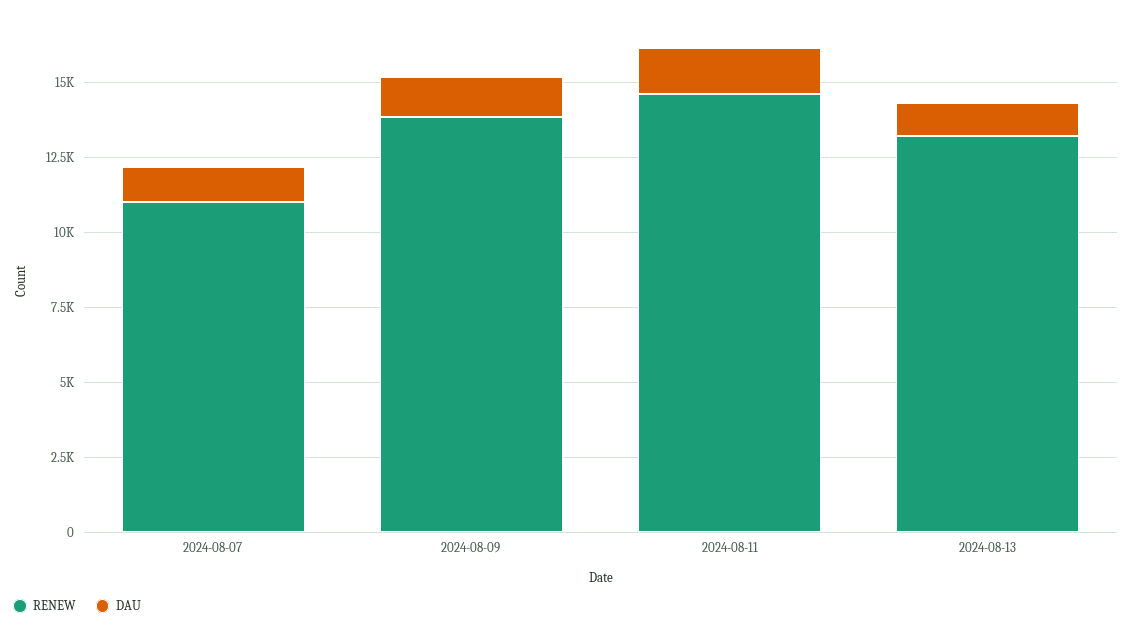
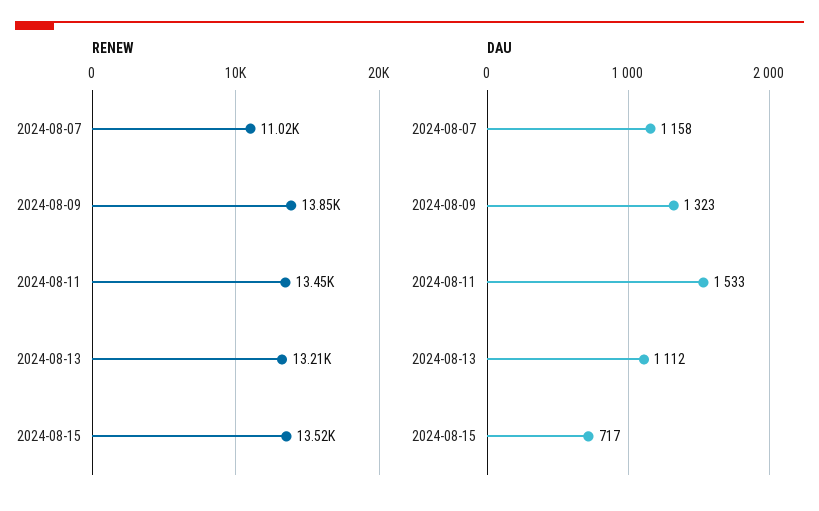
RENEW, 2024-08-11: 14500 -> 13450
RENEW, 2024-08-15: none -> 13520
DAU, 2024-08-15: none -> 717

